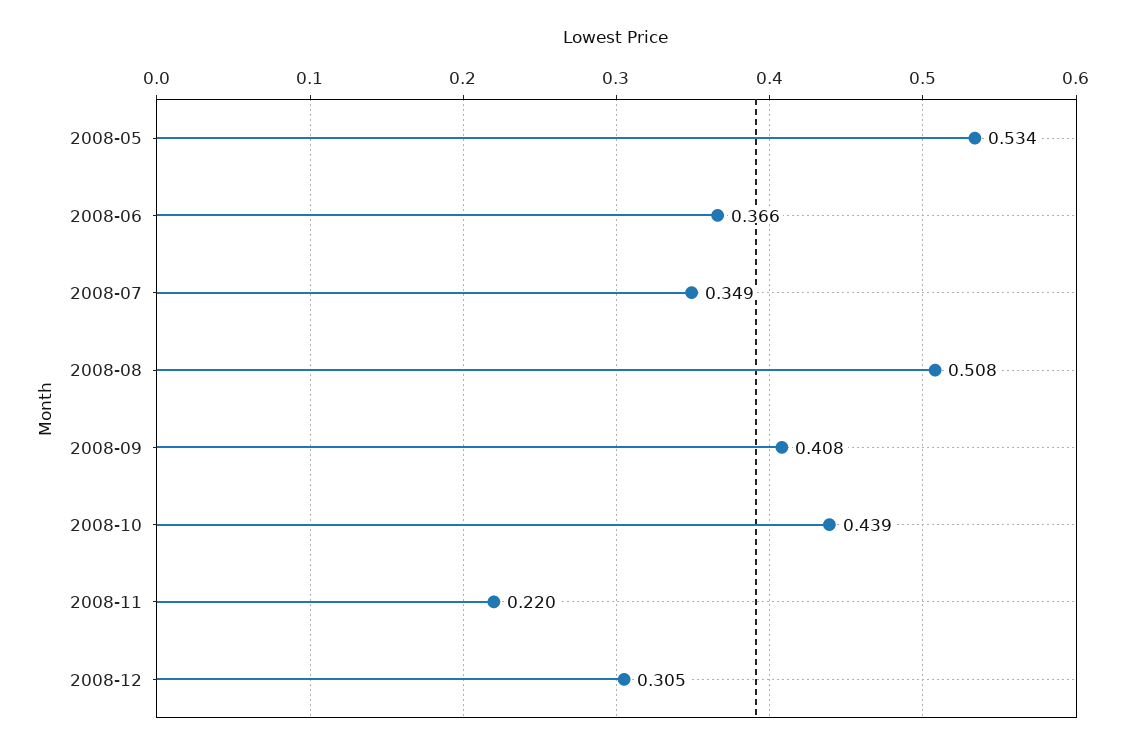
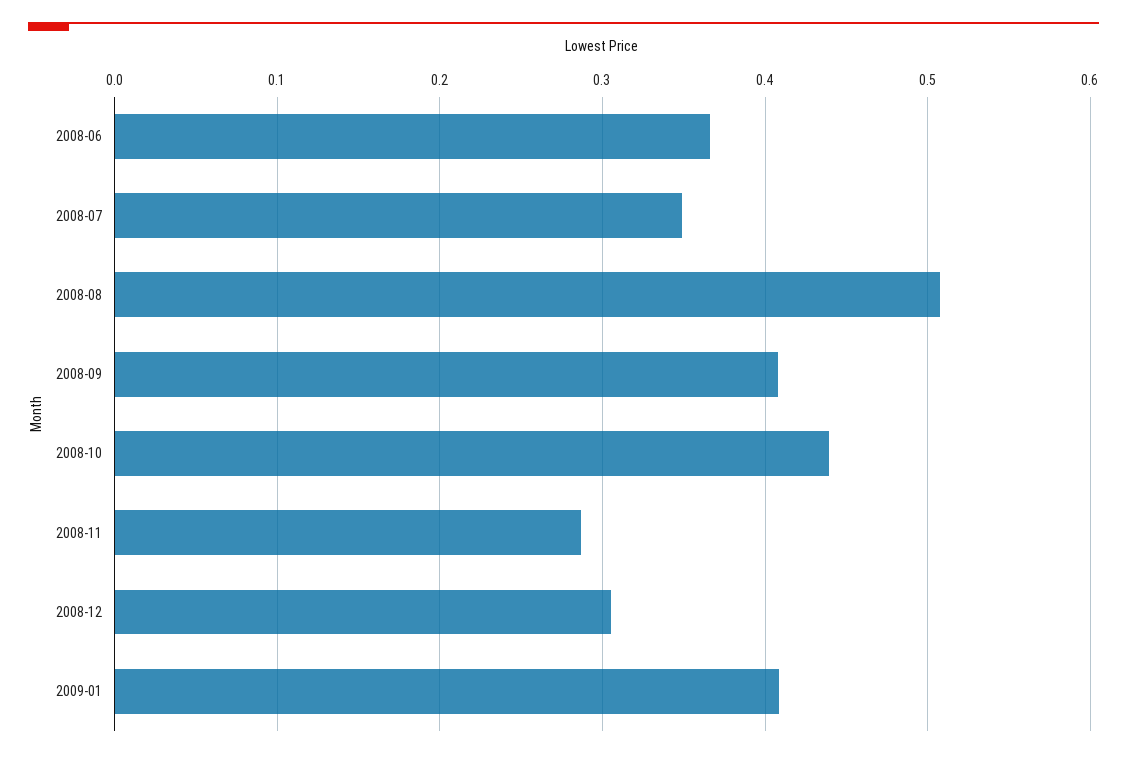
2008-05: 0.534 -> none
2008-11: 0.22 -> 0.29
2009-01: none -> 0.41

